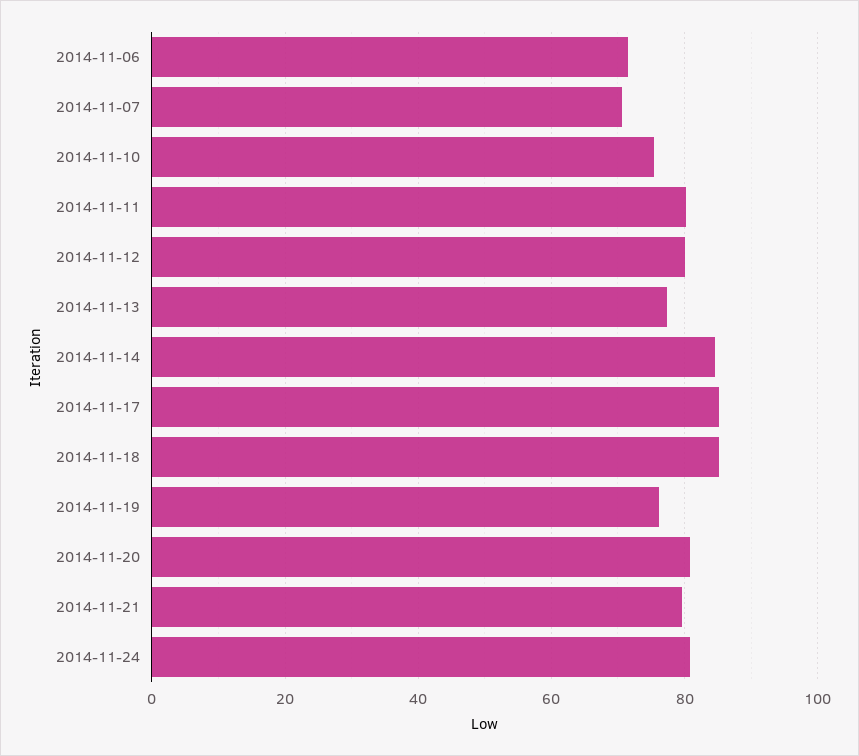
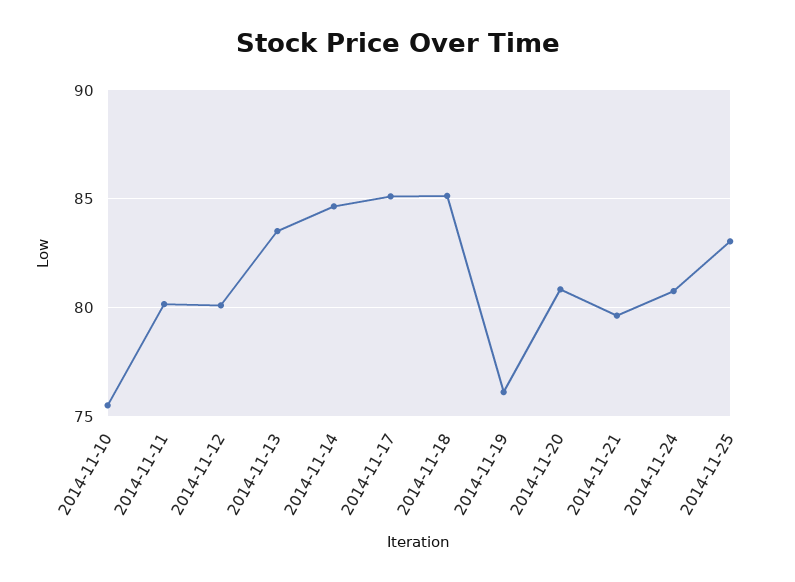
2014-11-06: 72 -> none
2014-11-07: 70 -> none
2014-11-13: 78 -> 83.5
2014-11-25: none -> 83

